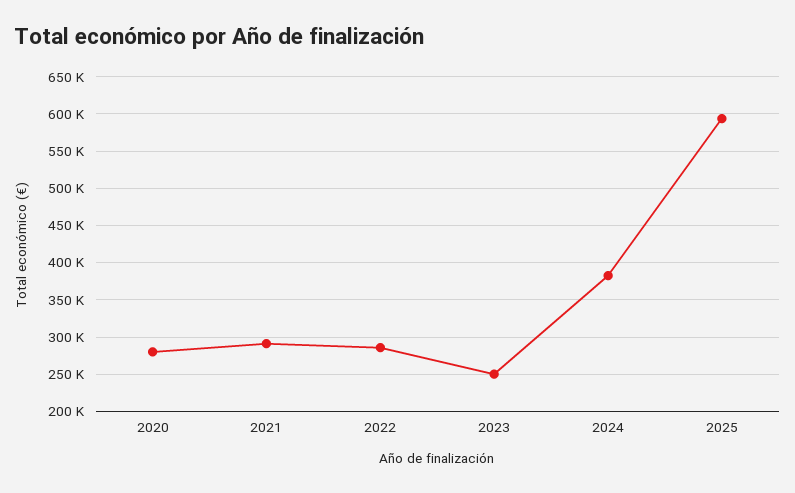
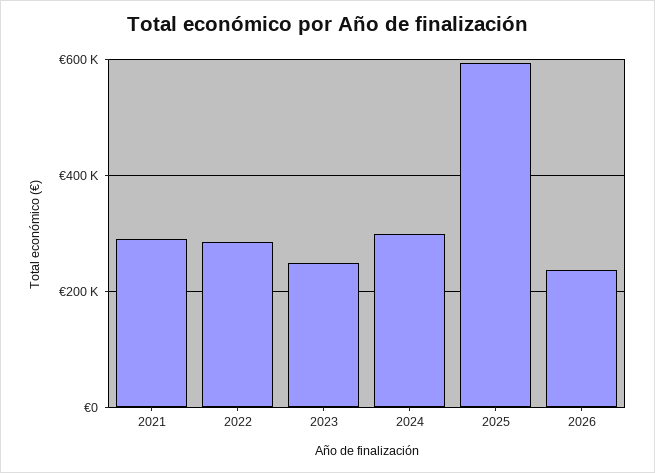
2020: 280000 -> none
2024: 380000 -> 300000
2026: none -> 240000

